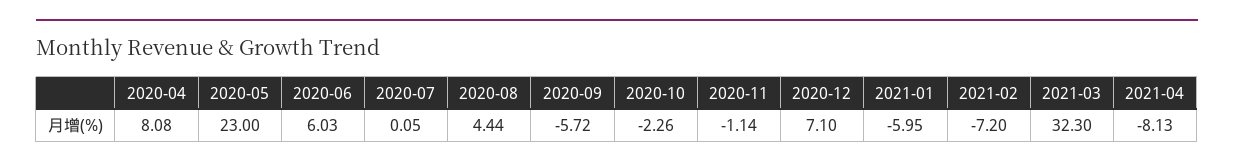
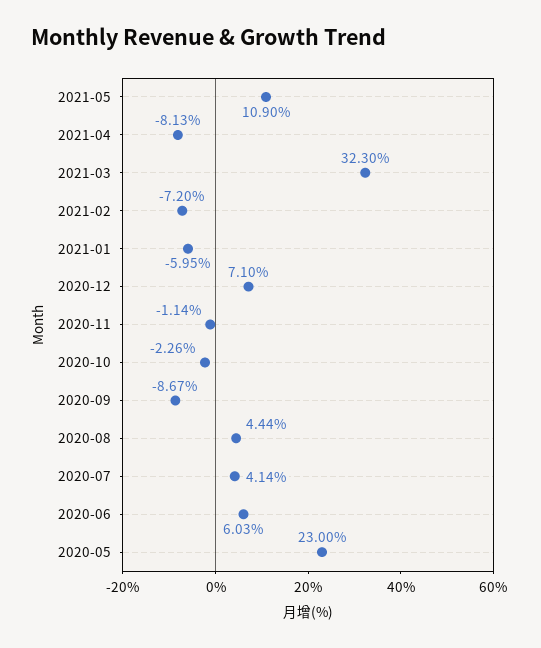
2020-04: 8.08 -> none
2020-07: 0.05 -> 4.14
2020-09: -5.72 -> -8.67
2021-05: none -> 10.9

